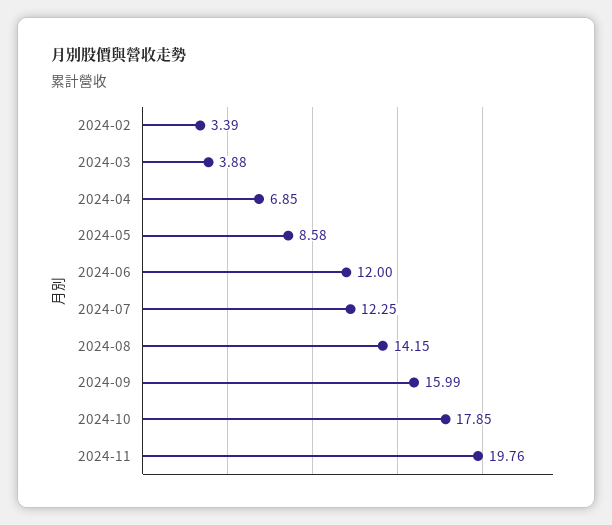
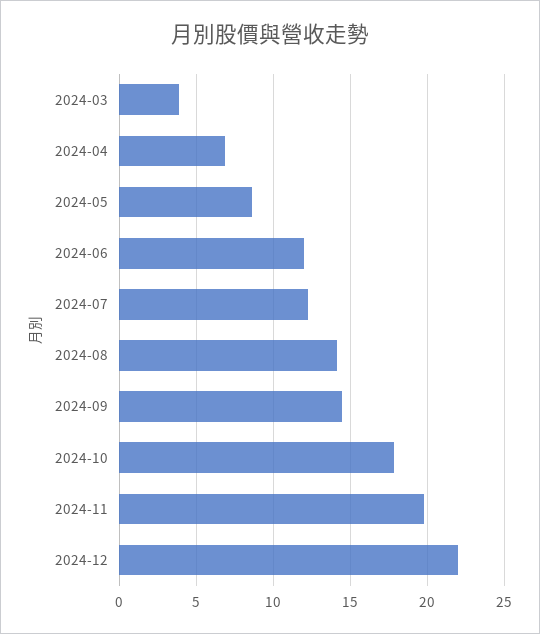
2024-02: 3.39 -> none
2024-09: 15.99 -> 14.5
2024-12: none -> 22

